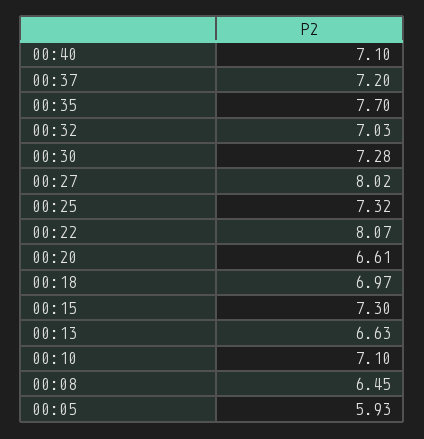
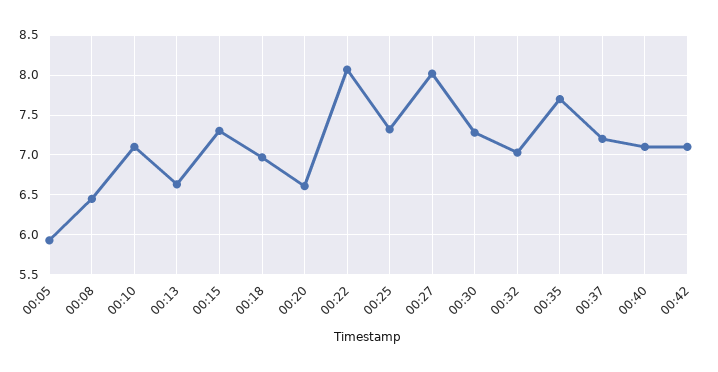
00:42: none -> 7.1

